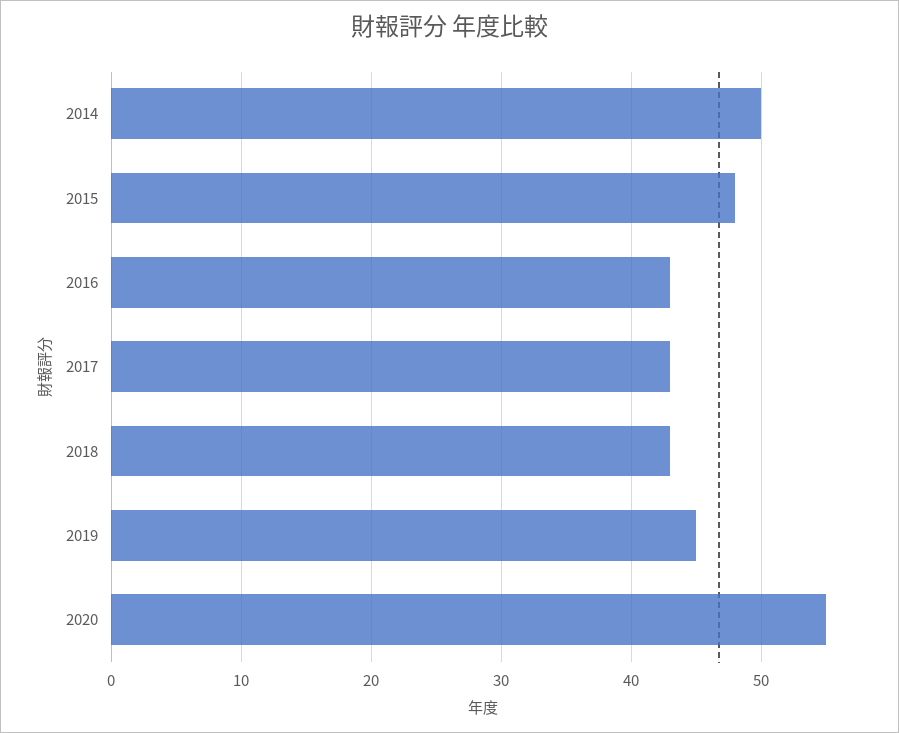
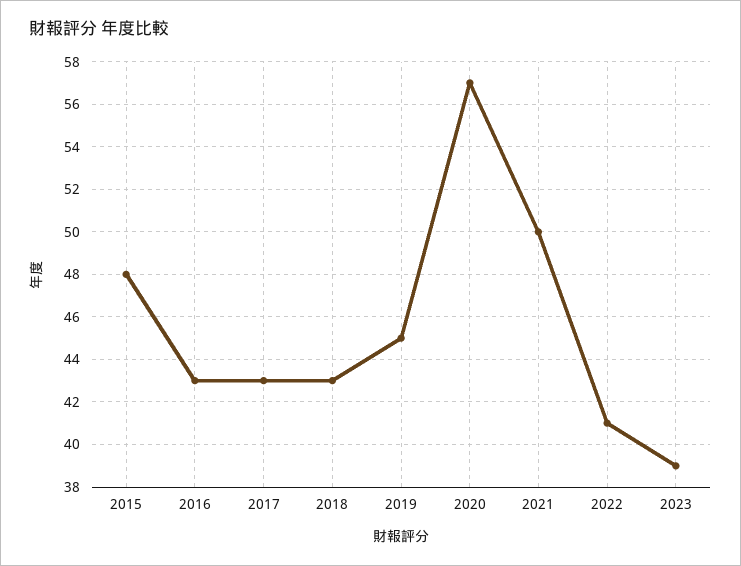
2014: 50 -> none
2020: 55 -> 57
2021: none -> 50
2022: none -> 41
2023: none -> 39

